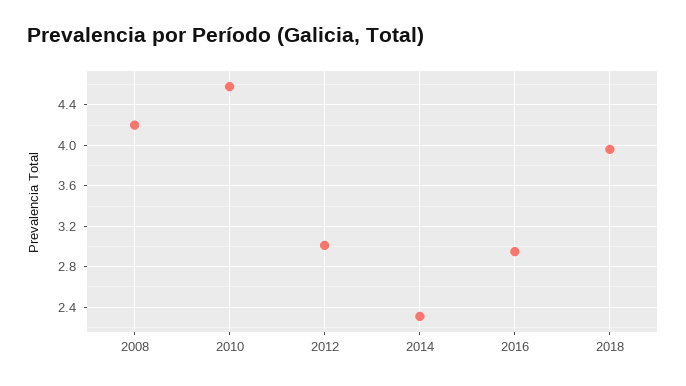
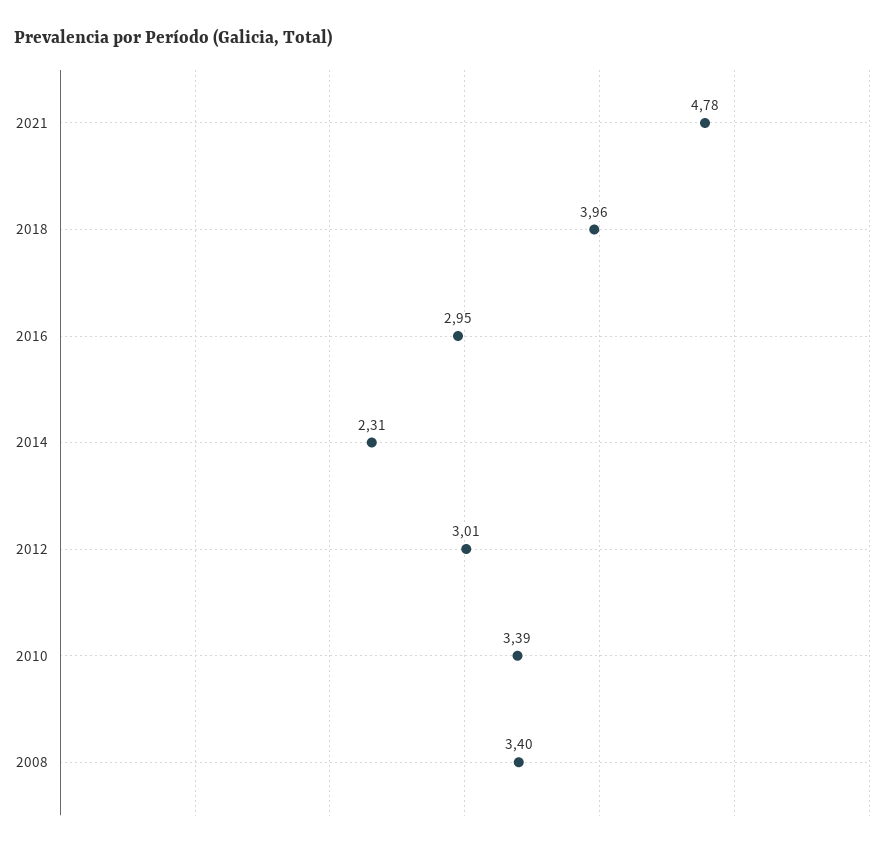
2008: 4.2 -> 3.4
2010: 4.6 -> 3.39
2021: none -> 4.78

